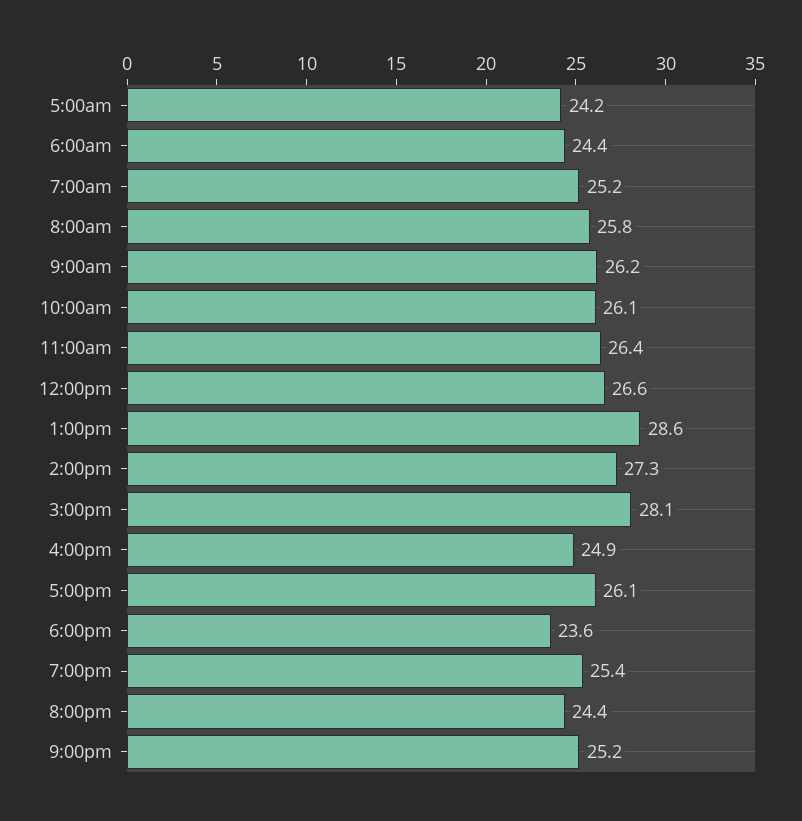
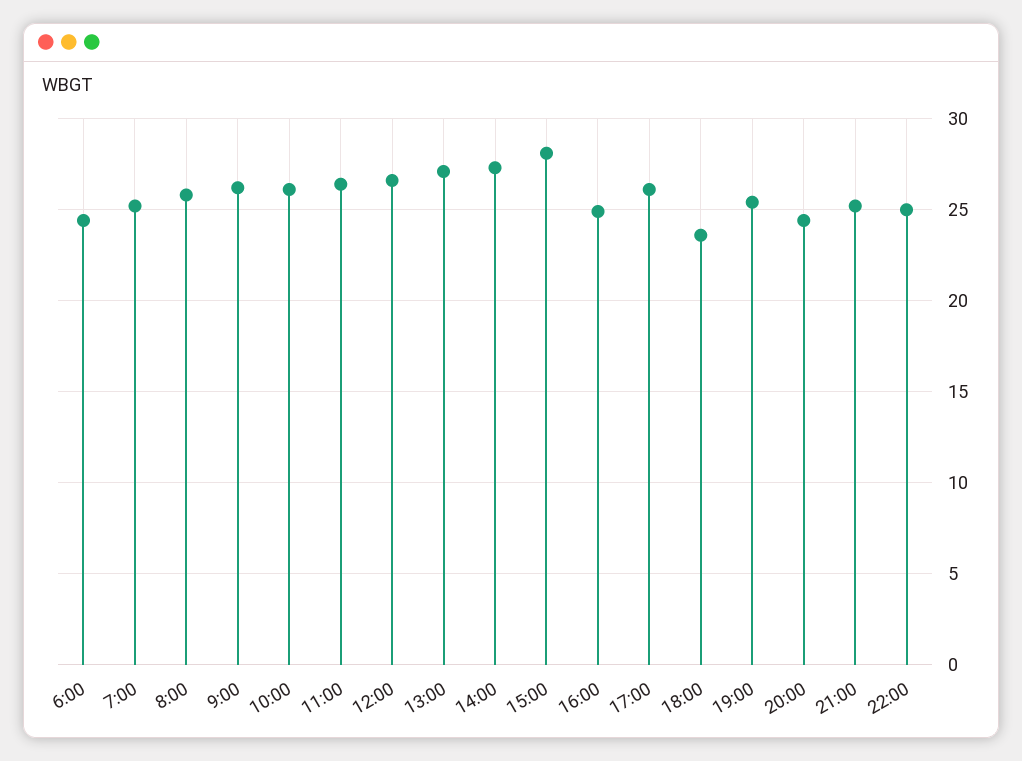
5:00am: 24.2 -> none
1:00pm: 28.6 -> 27
22:00: none -> 25

